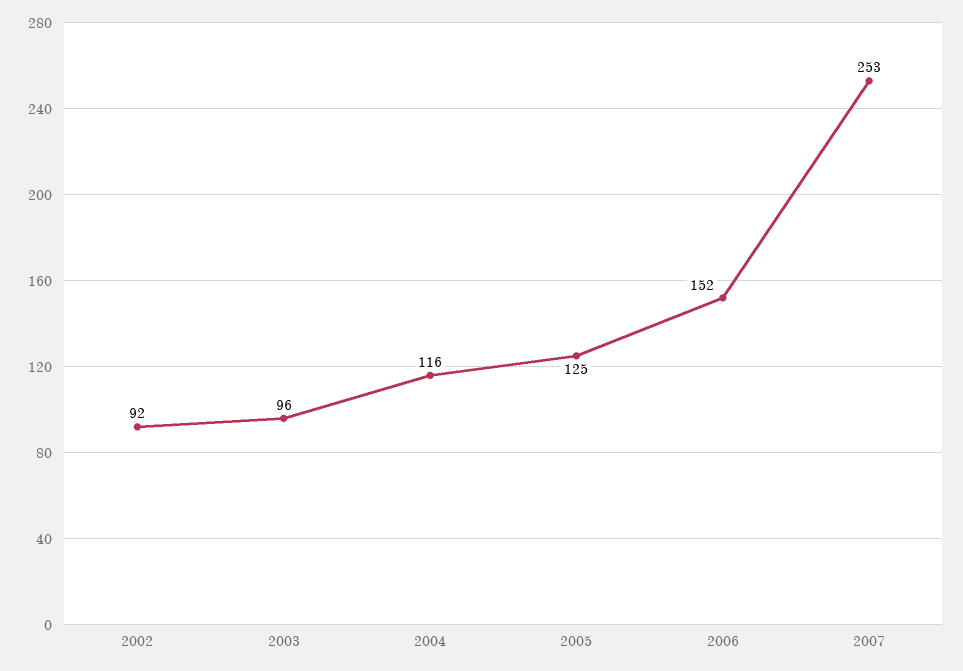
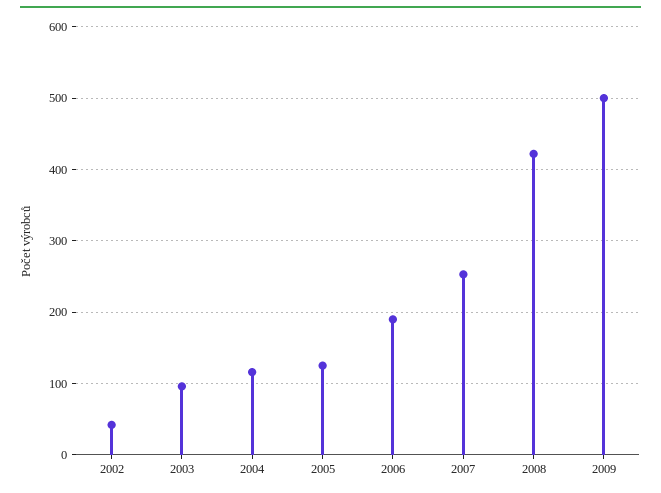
2002: 92 -> 40
2006: 152 -> 190
2008: none -> 420
2009: none -> 500

